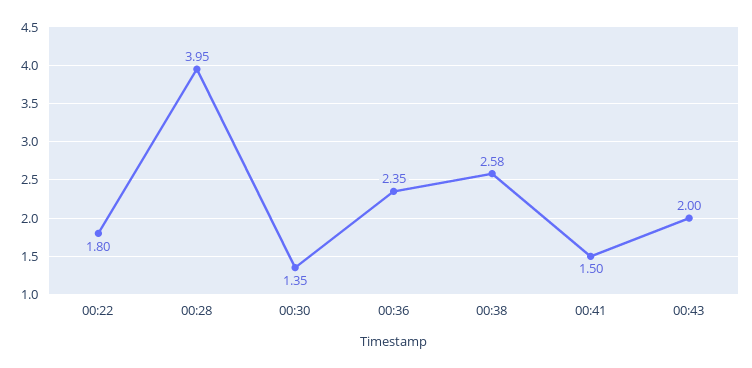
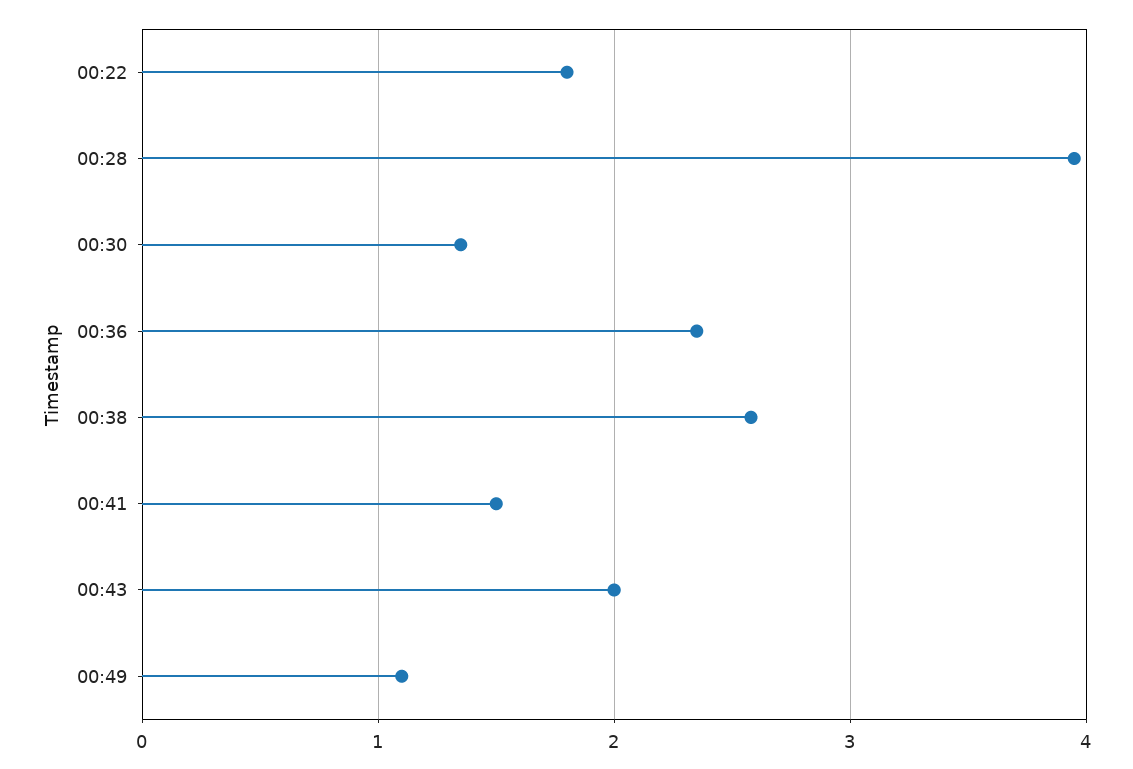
00:49: none -> 1.1

